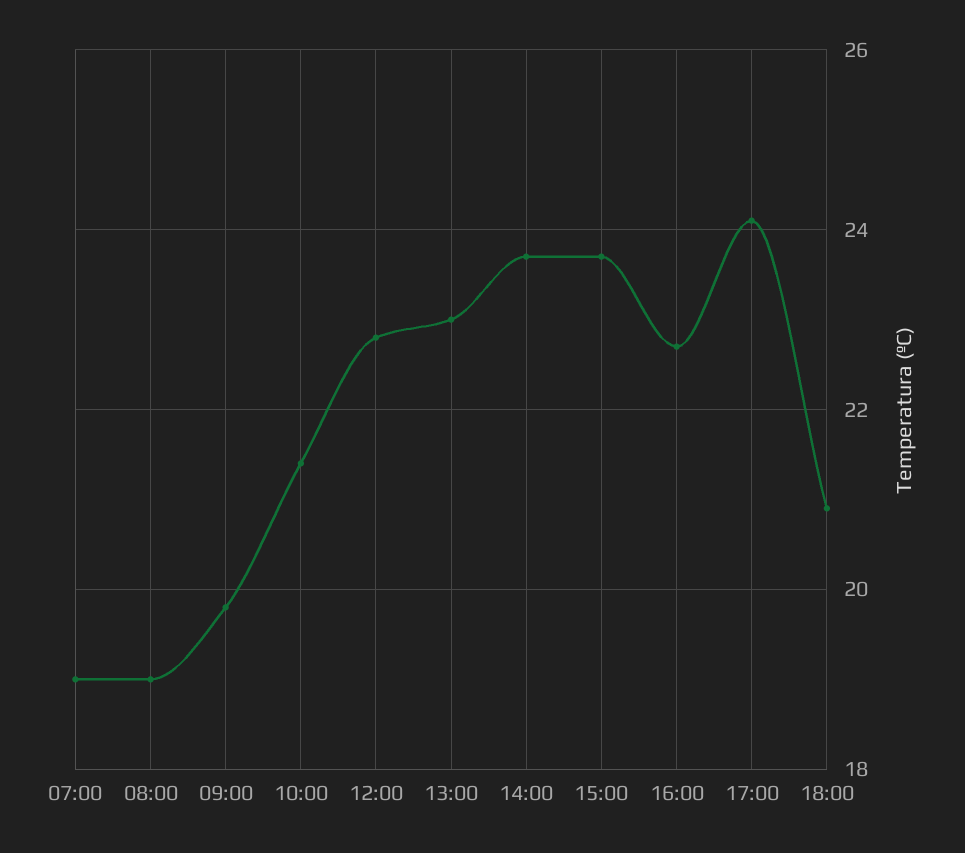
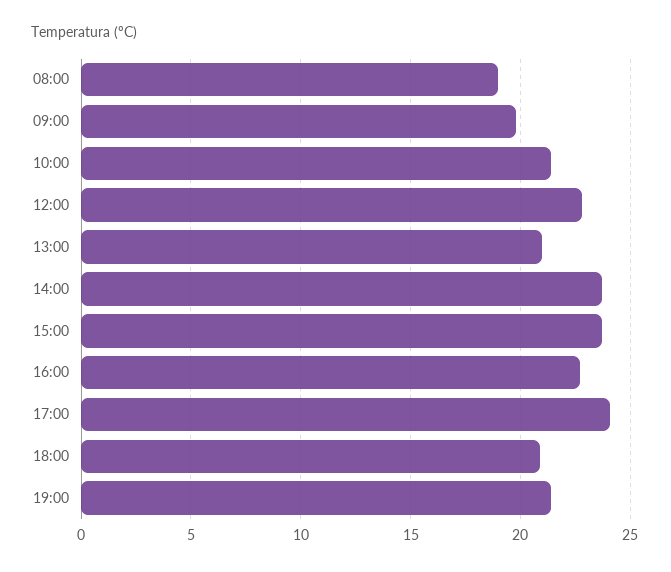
07:00: 19 -> none
13:00: 23 -> 21
19:00: none -> 21.5

